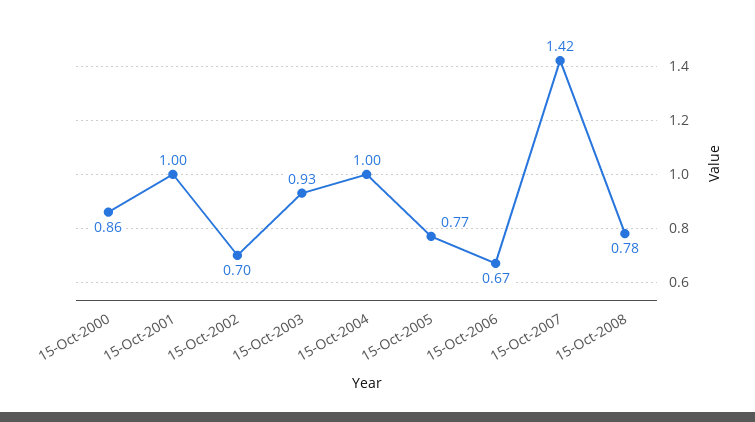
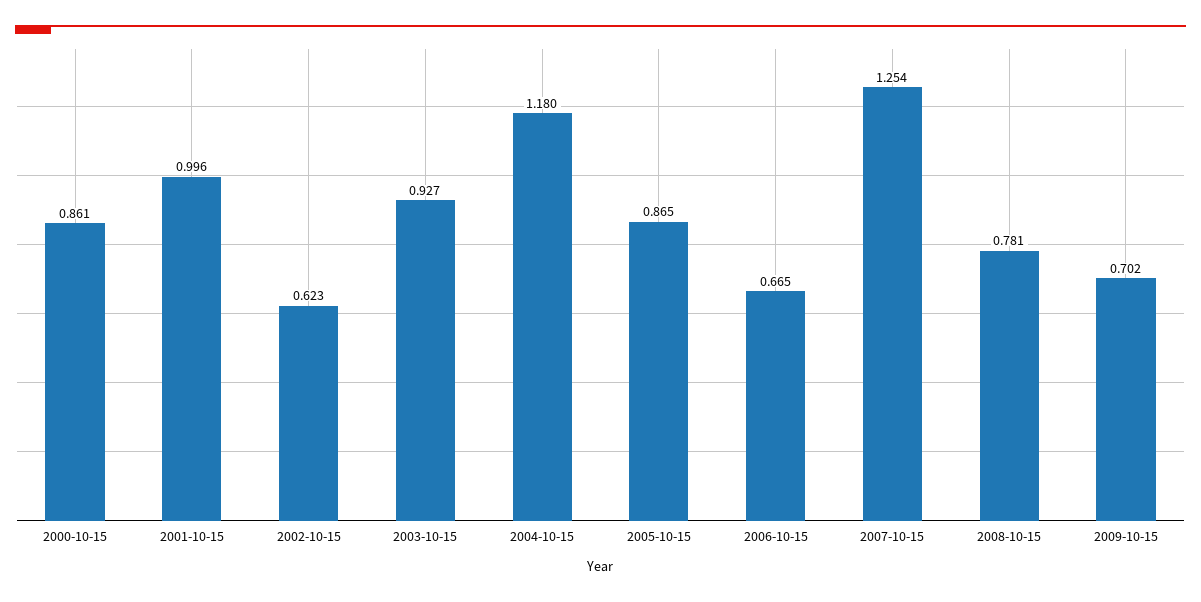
15-Oct-2002: 0.7 -> 0.623
15-Oct-2004: 1 -> 1.18
15-Oct-2005: 0.77 -> 0.865
15-Oct-2007: 1.42 -> 1.254
2009-10-15: none -> 0.702

